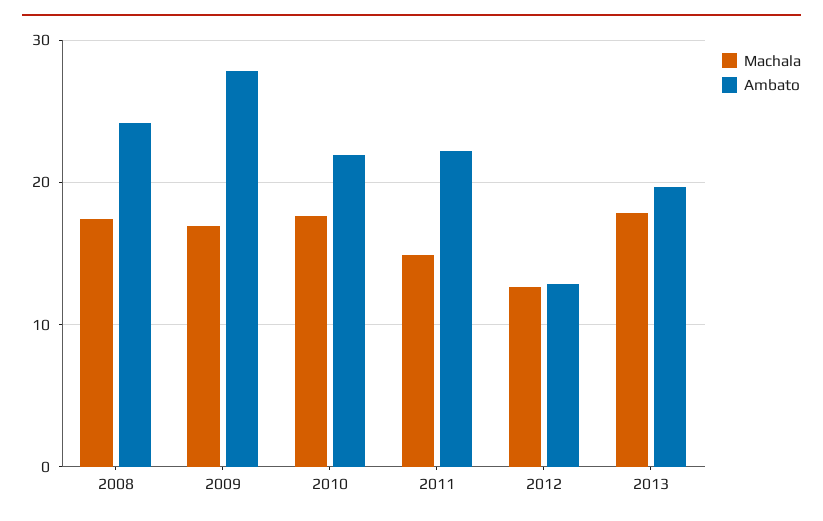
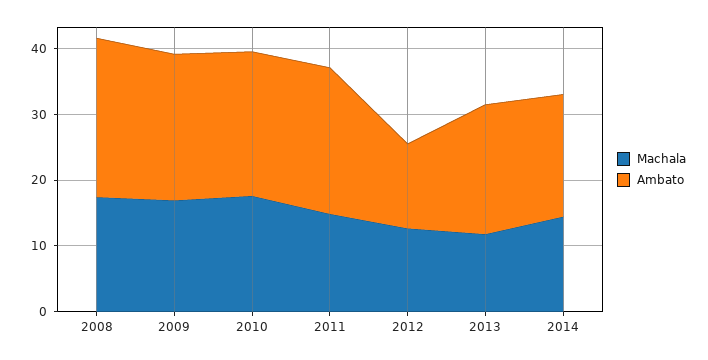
Ambato, 2009: 28 -> 22
Machala, 2013: 18 -> 12
Machala, 2014: none -> 14
Ambato, 2014: none -> 18

